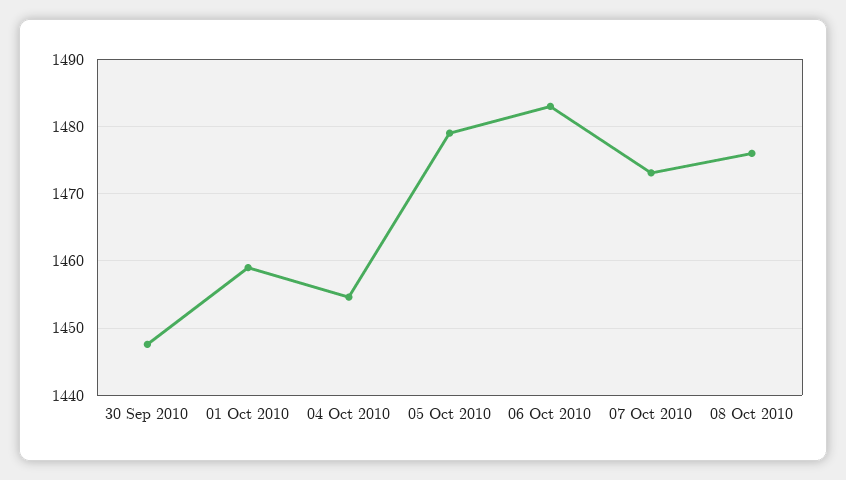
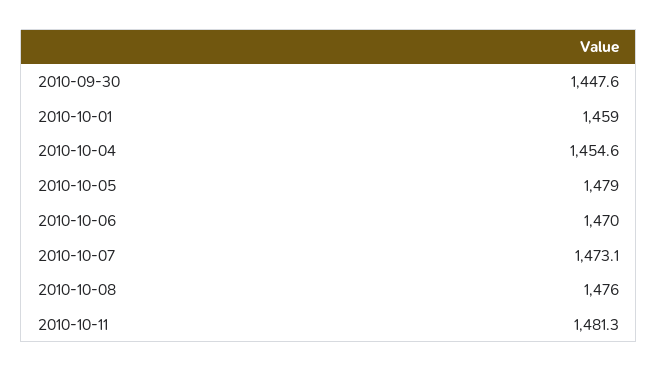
06 Oct 2010: 1483 -> 1470
2010-10-11: none -> 1481.3

